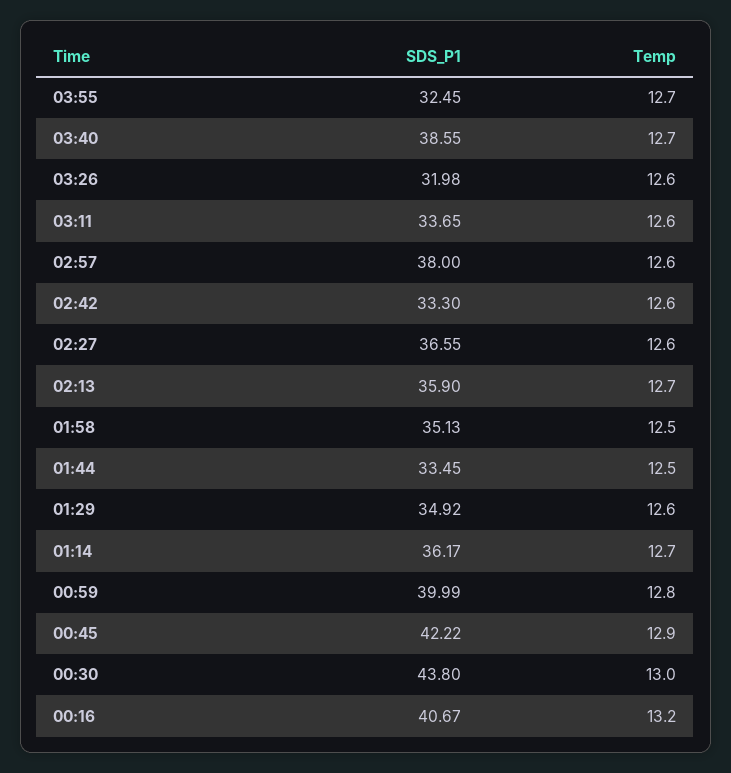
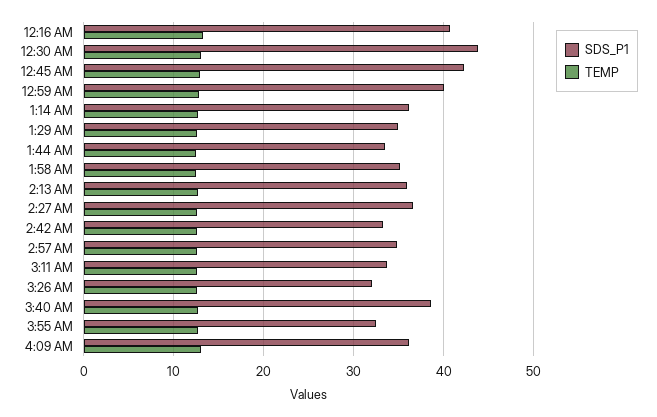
SDS_P1, 02:57: 38 -> 35
SDS_P1, 4:09 AM: none -> 36
Temp, 4:09 AM: none -> 13

